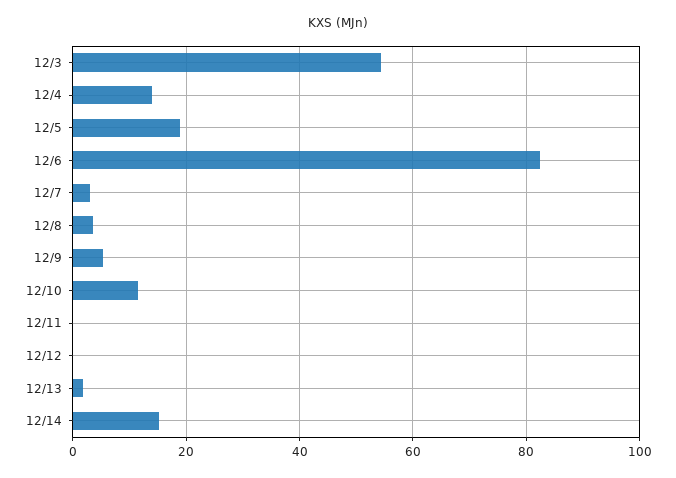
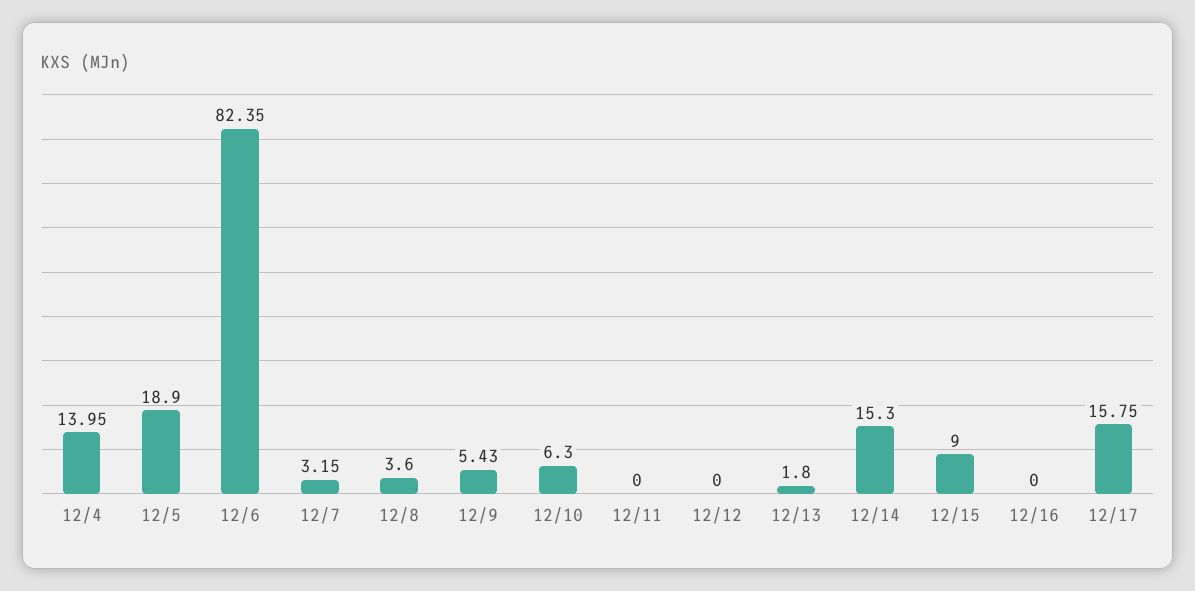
12/3: 54 -> none
12/10: 12 -> 6.3
12/15: none -> 9
12/16: none -> 0
12/17: none -> 15.75

